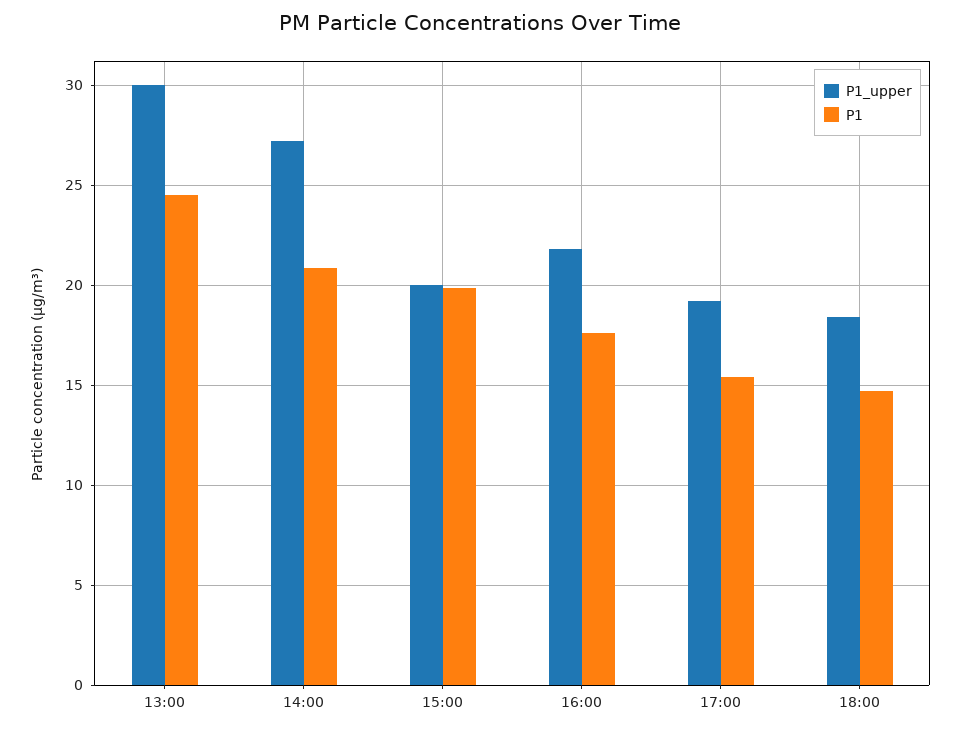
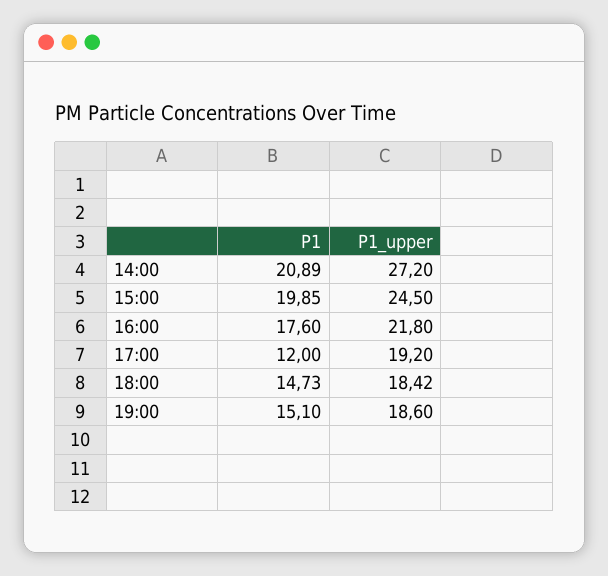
P1_upper, 13:00: 30 -> none
P1, 13:00: 24.5 -> none
P1_upper, 15:00: 20 -> 24.5
P1, 17:00: 15.5 -> 12
P1, 19:00: none -> 15.1
P1_upper, 19:00: none -> 18.6

